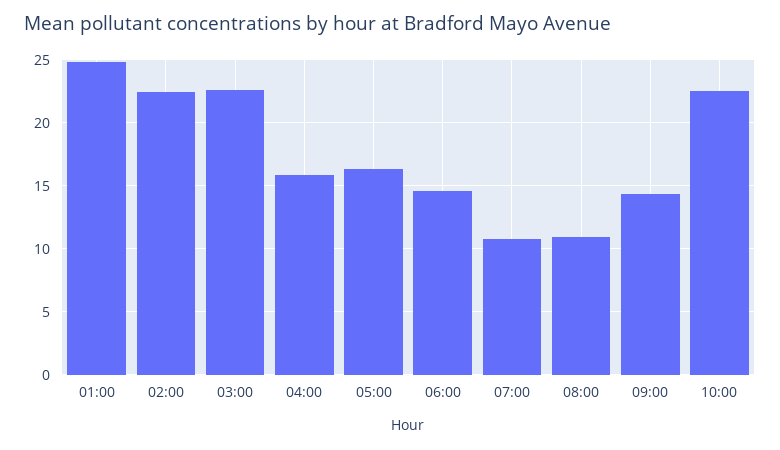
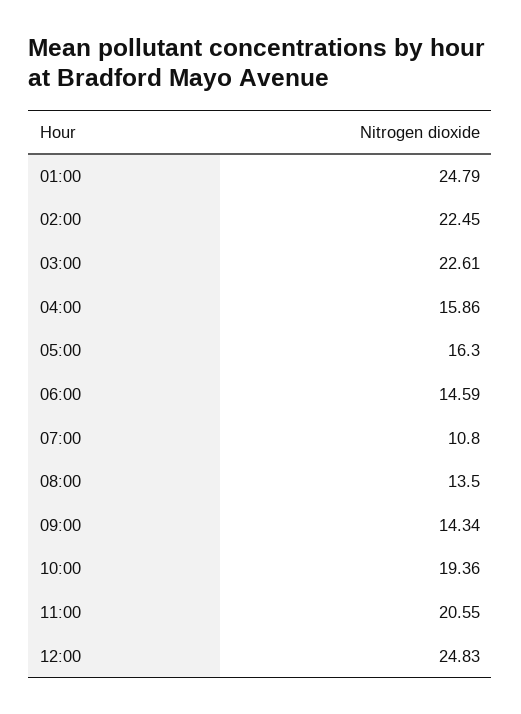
08:00: 11 -> 13.5
10:00: 22.5 -> 19.36
11:00: none -> 20.55
12:00: none -> 24.83

